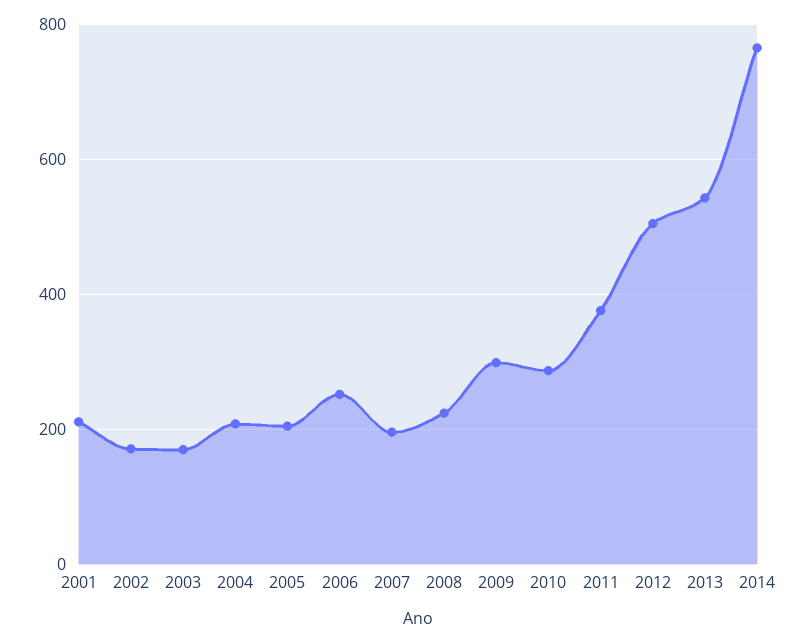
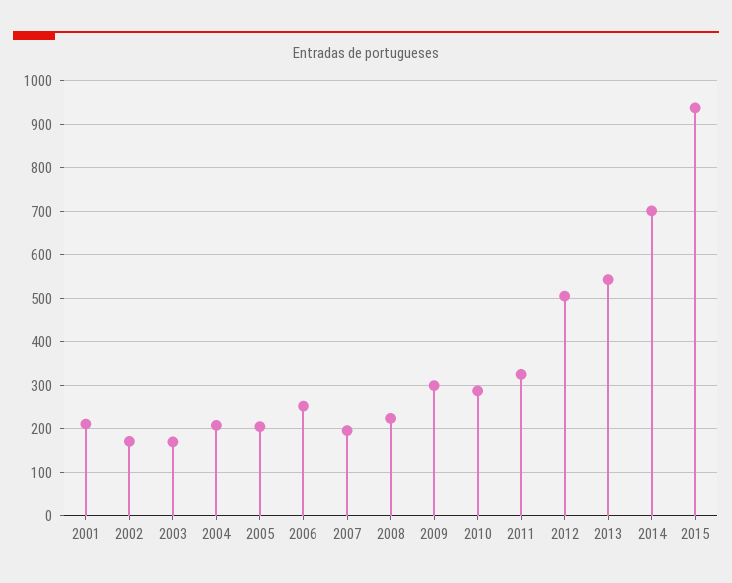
2011: 380 -> 320
2014: 760 -> 700
2015: none -> 940

